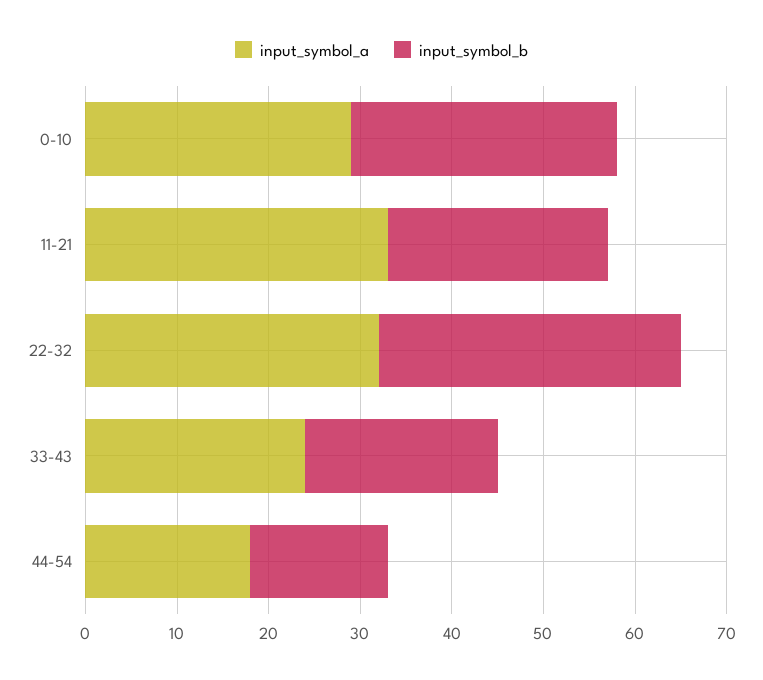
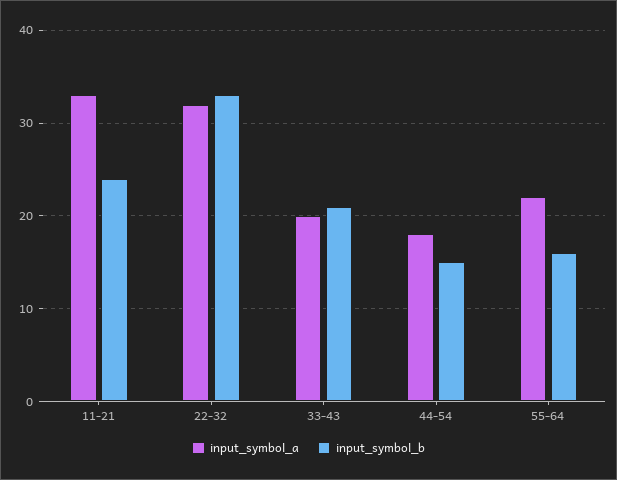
input_symbol_a, 0-10: 29 -> none
input_symbol_b, 0-10: 29 -> none
input_symbol_a, 33-43: 24 -> 20
input_symbol_a, 55-64: none -> 22
input_symbol_b, 55-64: none -> 16

